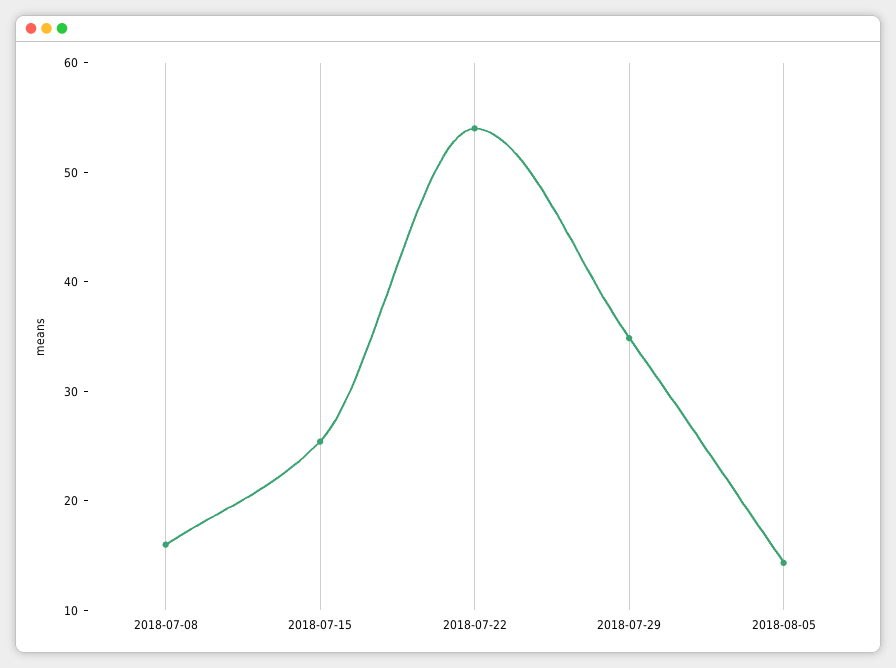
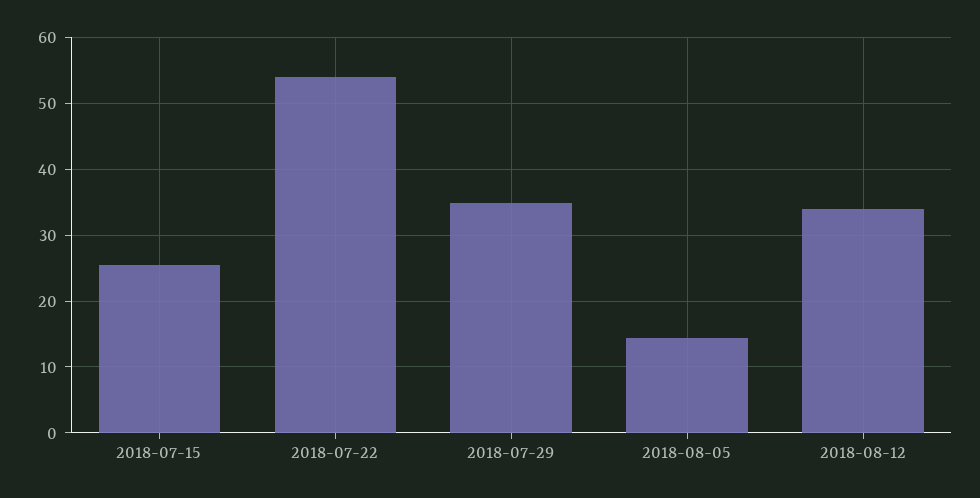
2018-07-08: 16 -> none
2018-08-12: none -> 34

